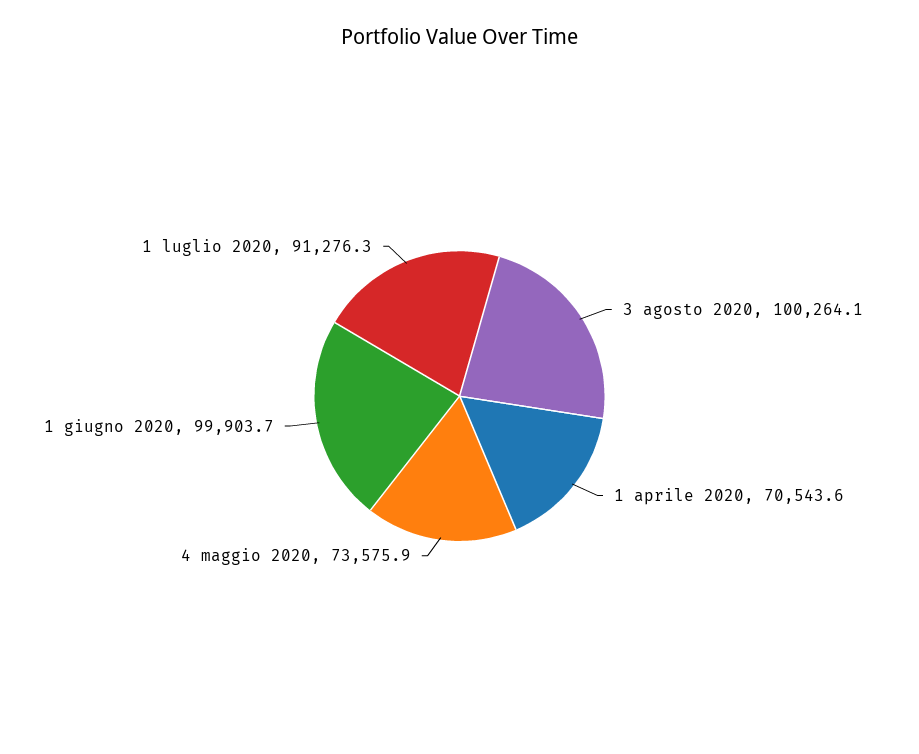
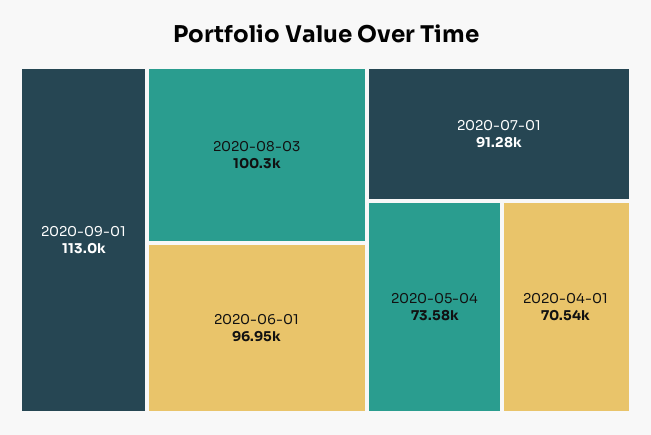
1 giugno 2020: 99903.7 -> 96950
2020-09-01: none -> 113000

